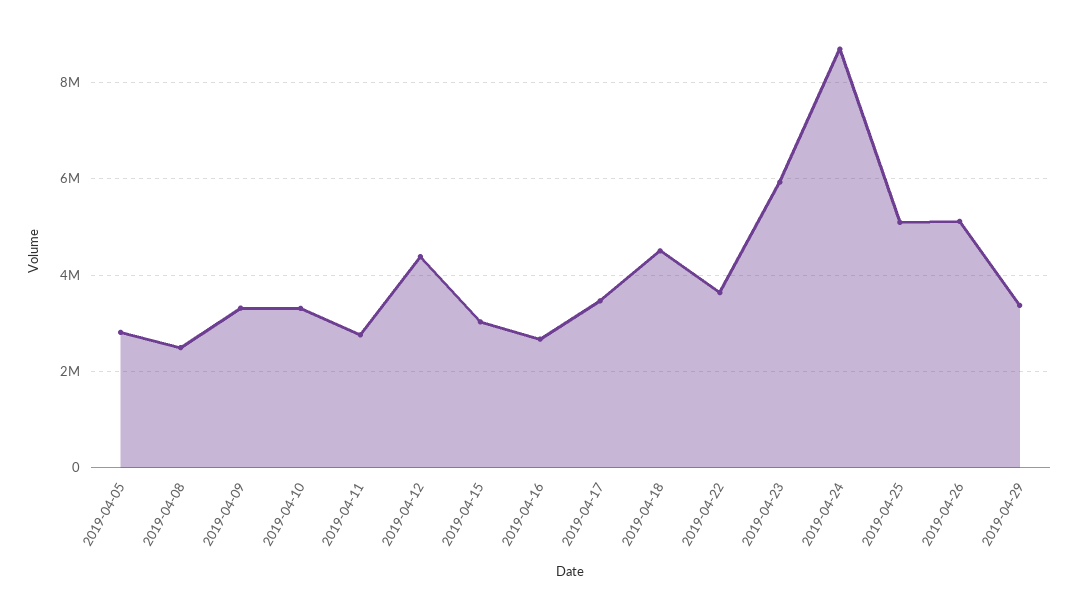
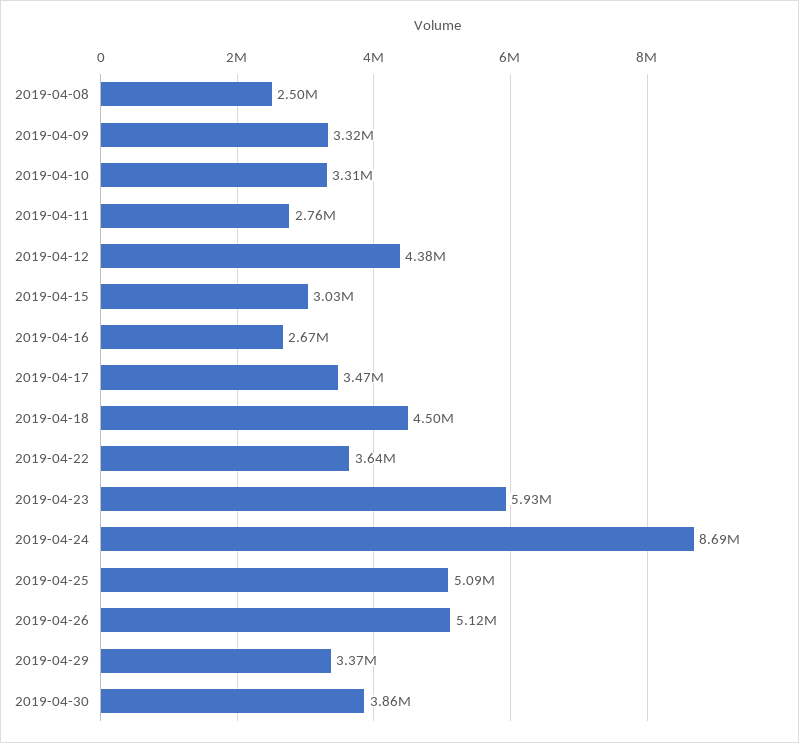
2019-04-05: 2800000 -> none
2019-04-30: none -> 3860000

